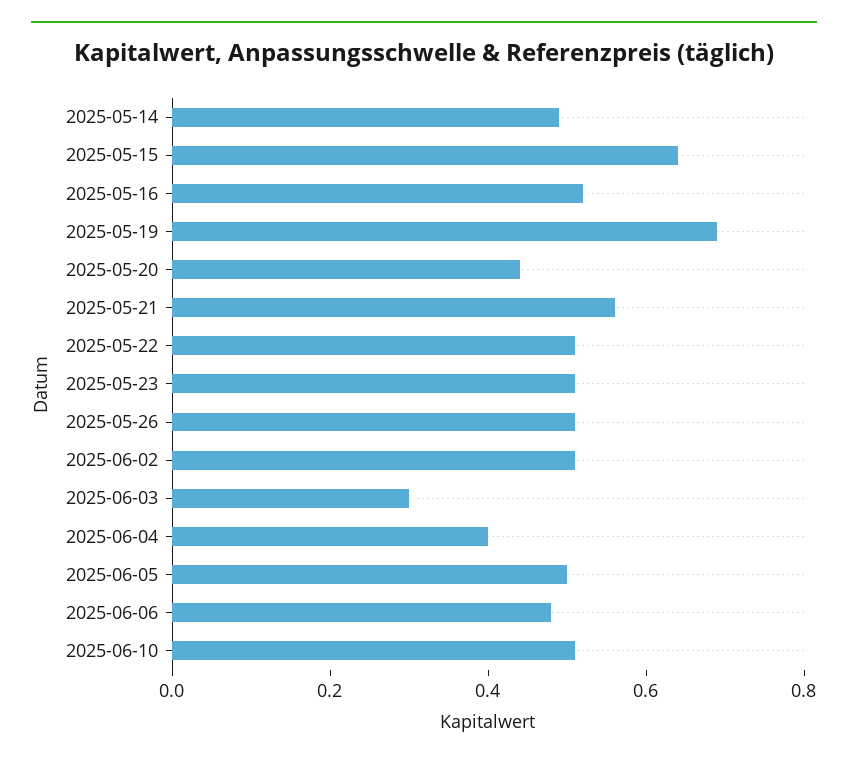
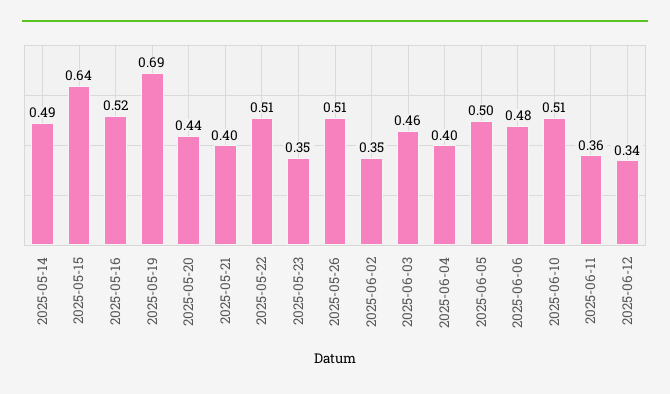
2025-05-21: 0.55 -> 0.4
2025-05-23: 0.5 -> 0.35
2025-06-02: 0.5 -> 0.35
2025-06-03: 0.3 -> 0.46
2025-06-11: none -> 0.36
2025-06-12: none -> 0.34

